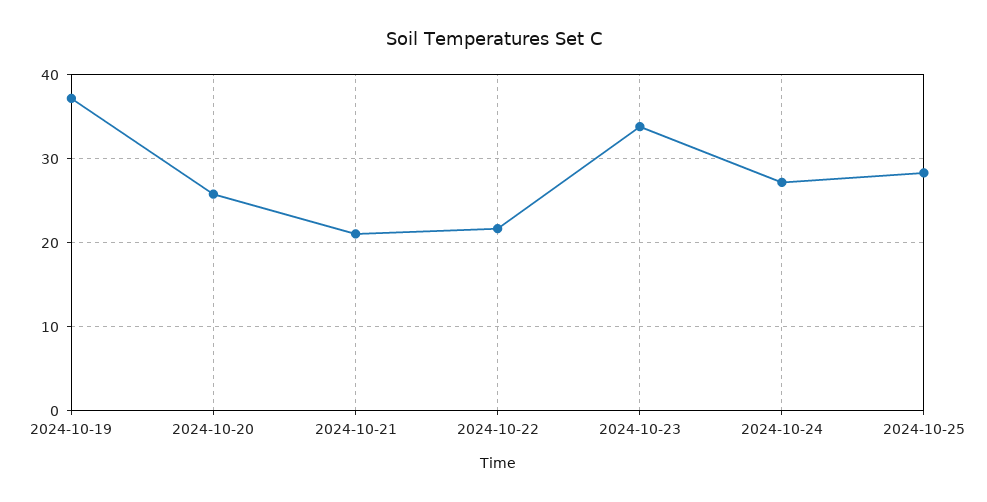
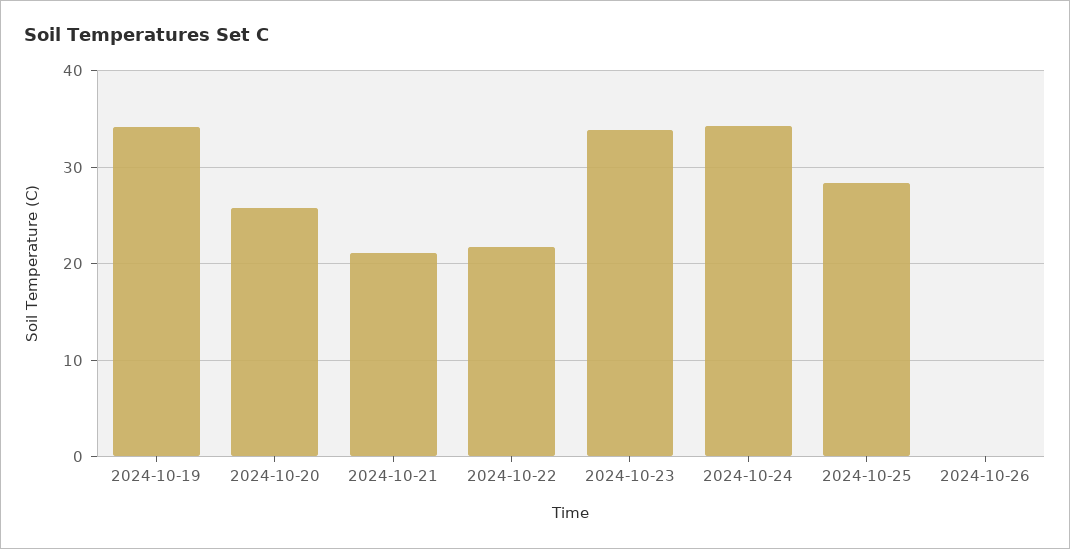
2024-10-19: 37 -> 34
2024-10-24: 27 -> 34
2024-10-26: none -> 0

